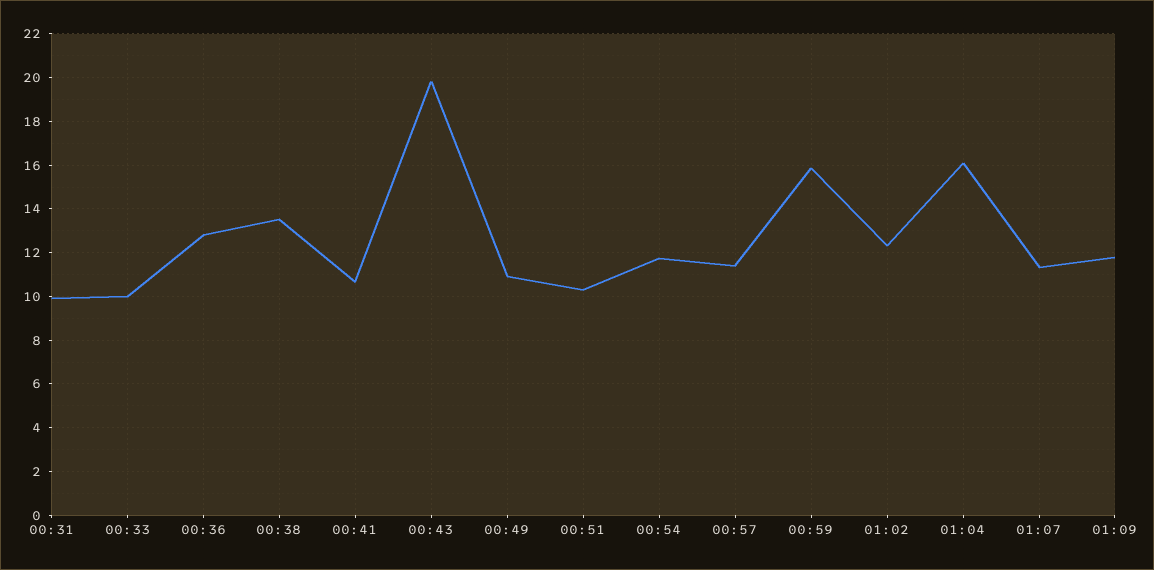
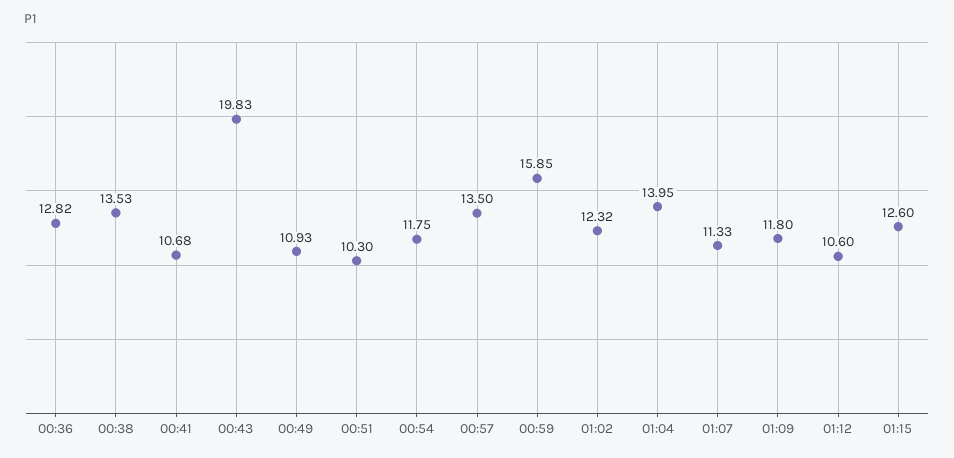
00:31: 10 -> none
00:33: 10 -> none
00:57: 11.5 -> 13.5
01:04: 16 -> 13.95
01:12: none -> 10.6
01:15: none -> 12.6

